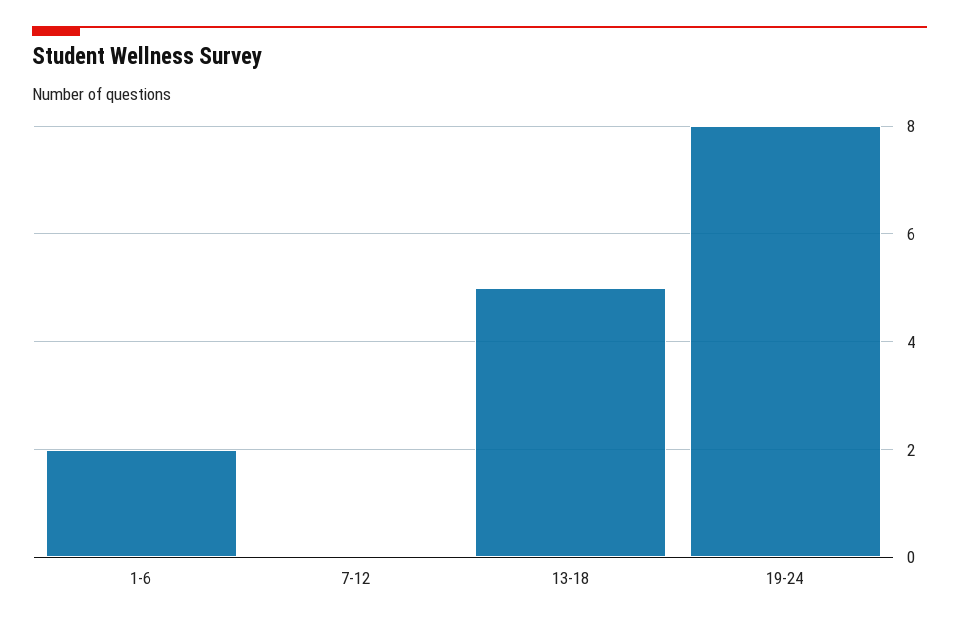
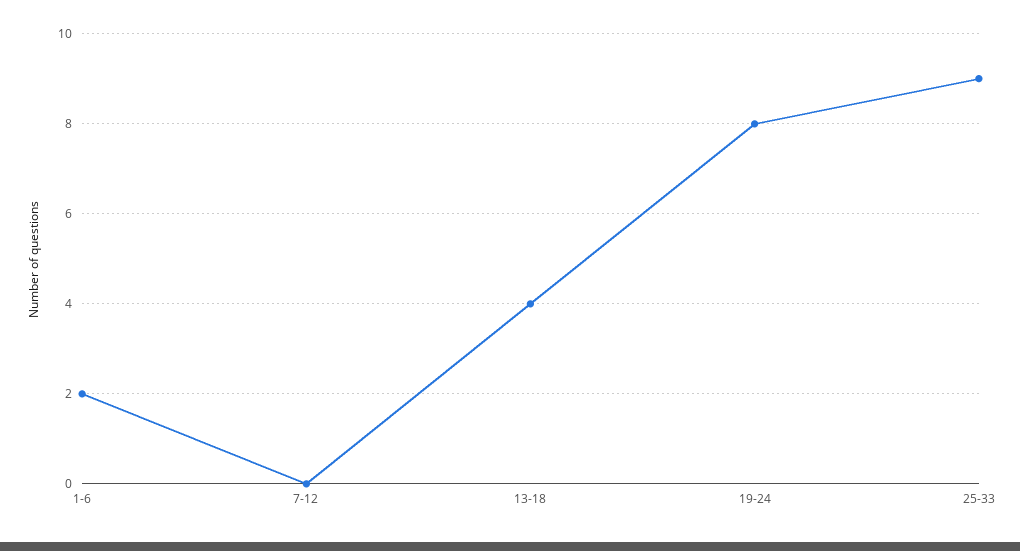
13-18: 5 -> 4
25-33: none -> 9

